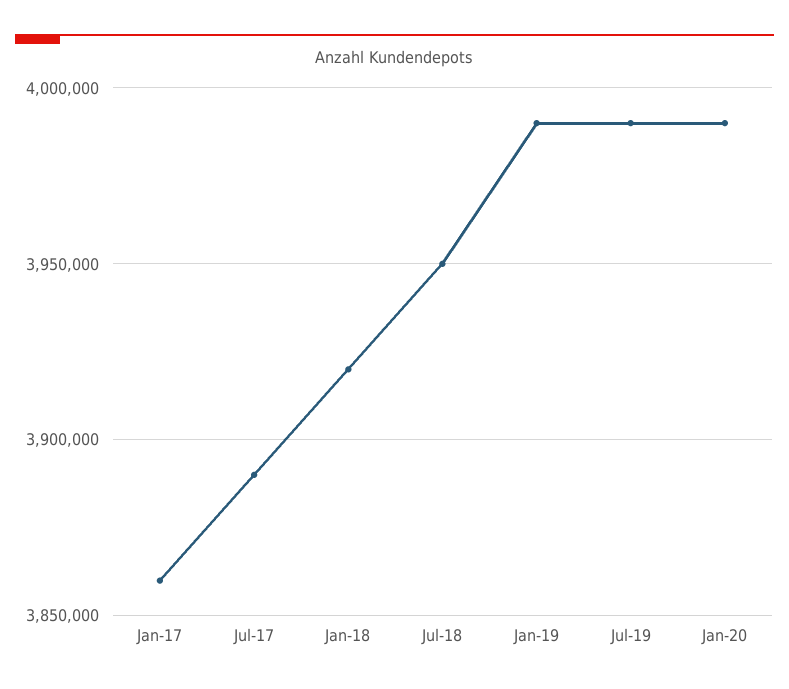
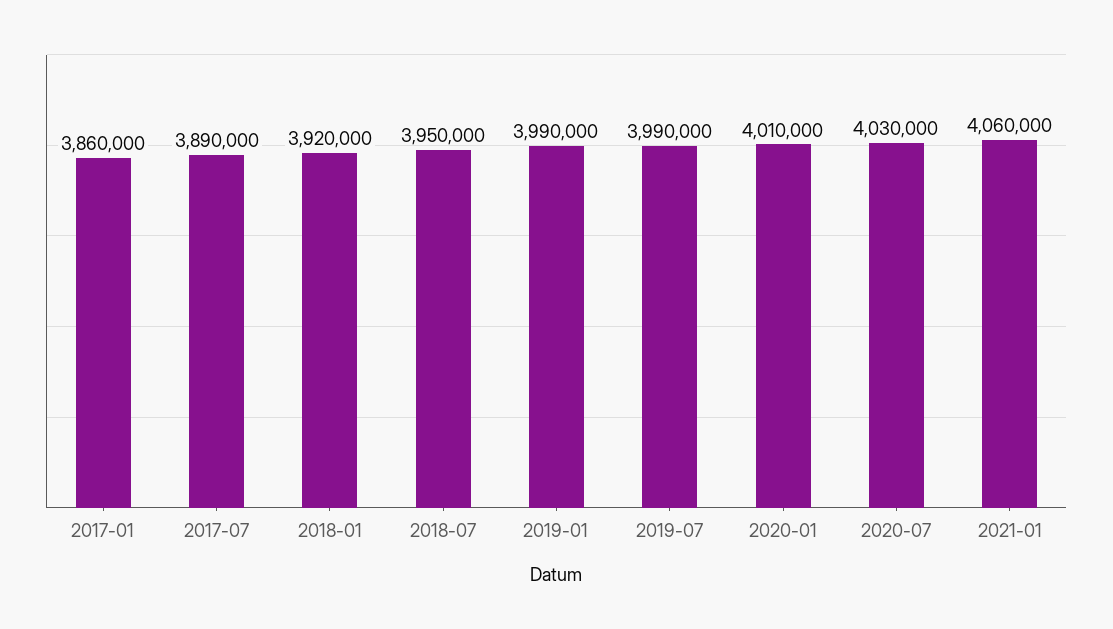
Jan-20: 3990000 -> 4010000
2020-07: none -> 4030000
2021-01: none -> 4060000

